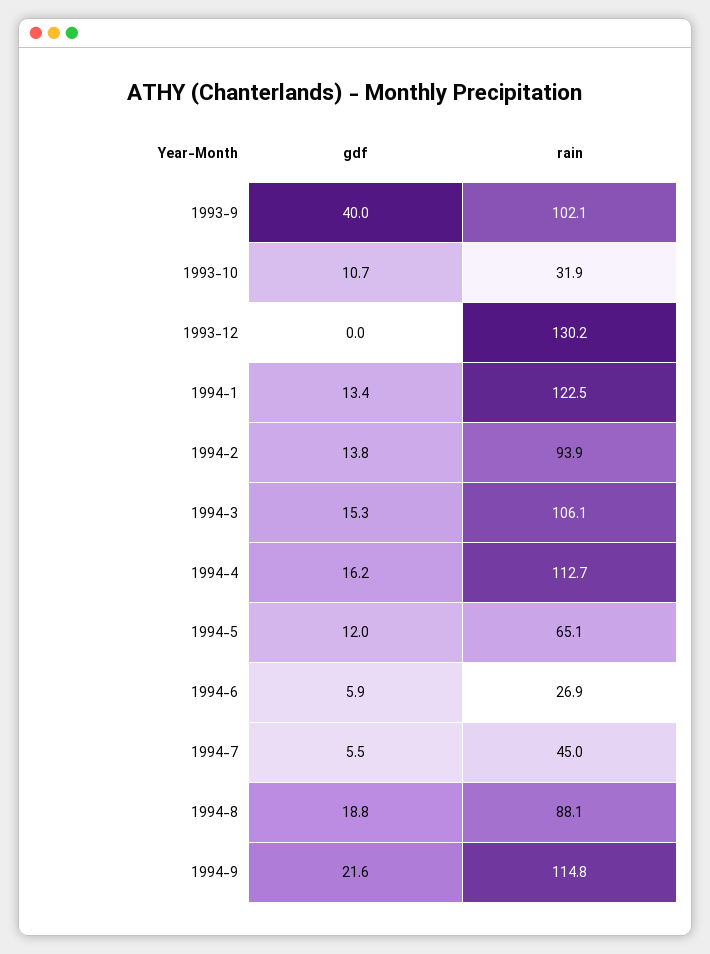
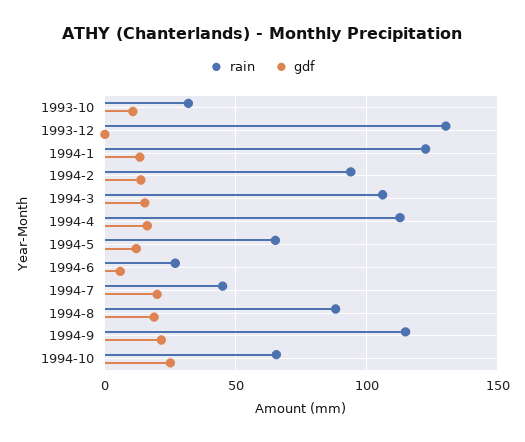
gdf, 1993-9: 40 -> none
rain, 1993-9: 102.1 -> none
gdf, 1994-7: 5.5 -> 20
rain, 1994-10: none -> 65
gdf, 1994-10: none -> 25

